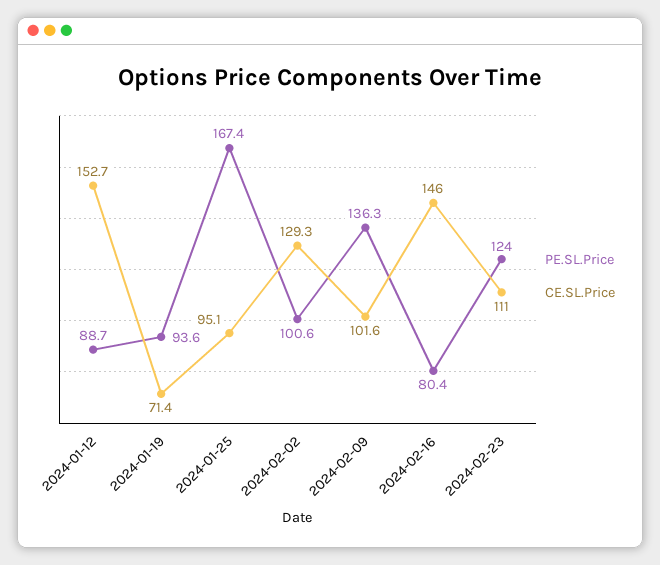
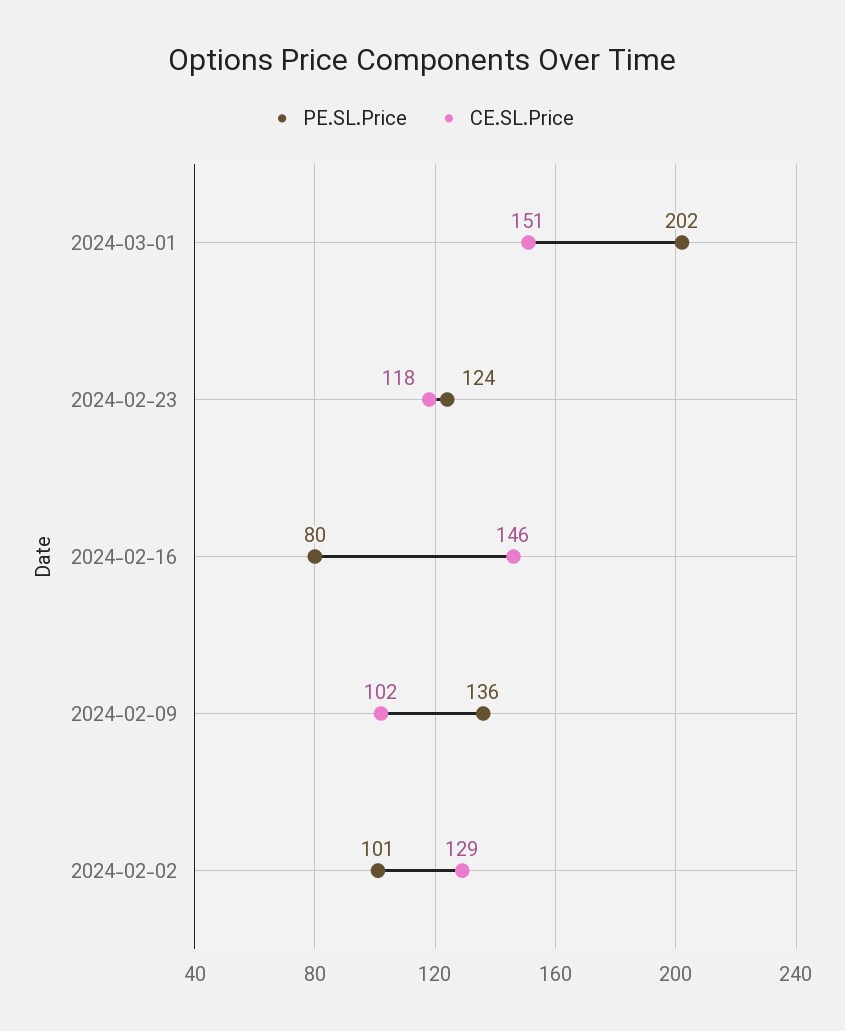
PE.SL.Price, 2024-01-12: 88.7 -> none
CE.SL.Price, 2024-01-12: 152.7 -> none
PE.SL.Price, 2024-01-19: 93.6 -> none
CE.SL.Price, 2024-01-19: 71.4 -> none
PE.SL.Price, 2024-01-25: 167.4 -> none
CE.SL.Price, 2024-01-25: 95.1 -> none
CE.SL.Price, 2024-02-23: 111 -> 118
PE.SL.Price, 2024-03-01: none -> 202
CE.SL.Price, 2024-03-01: none -> 151

